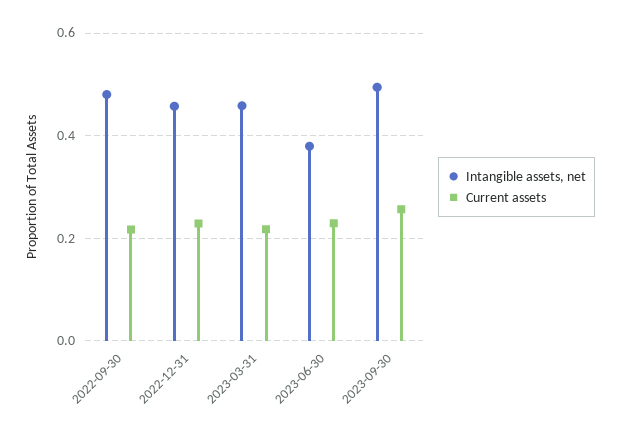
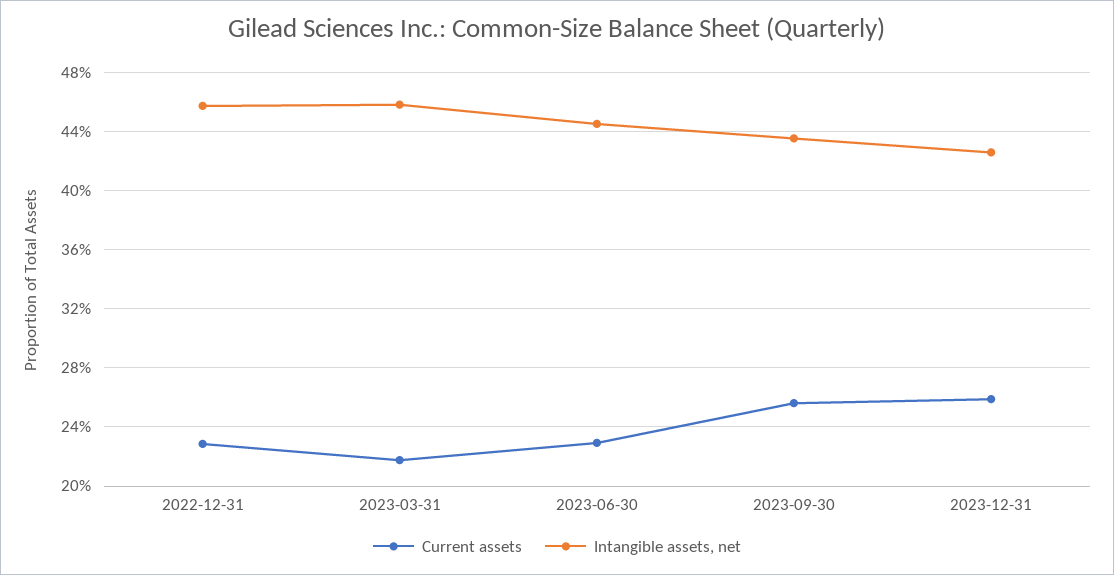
Intangible assets, net, 2022-09-30: 0.48 -> none
Current assets, 2022-09-30: 0.22 -> none
Intangible assets, net, 2023-06-30: 0.38 -> 0.445
Intangible assets, net, 2023-09-30: 0.5 -> 0.435
Current assets, 2023-12-31: none -> 0.26
Intangible assets, net, 2023-12-31: none -> 0.425

